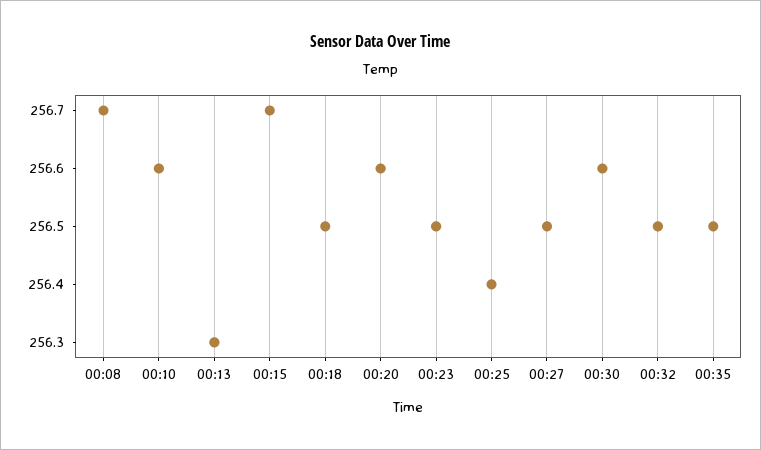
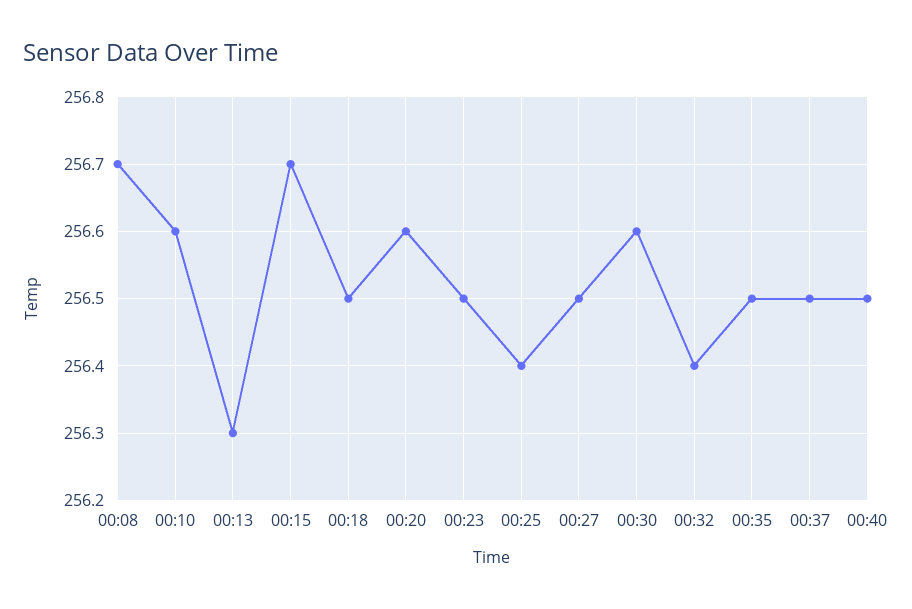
00:32: 256.5 -> 256.4
00:37: none -> 256.5
00:40: none -> 256.5

